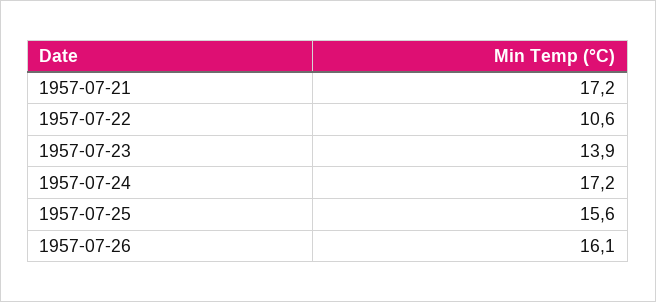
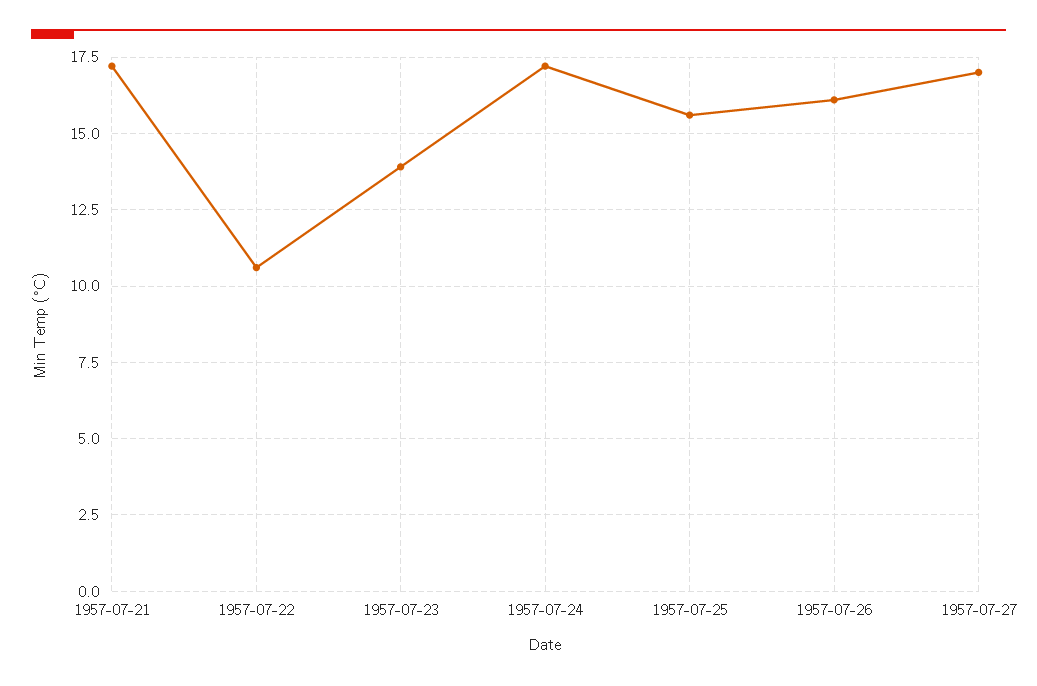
1957-07-27: none -> 17

